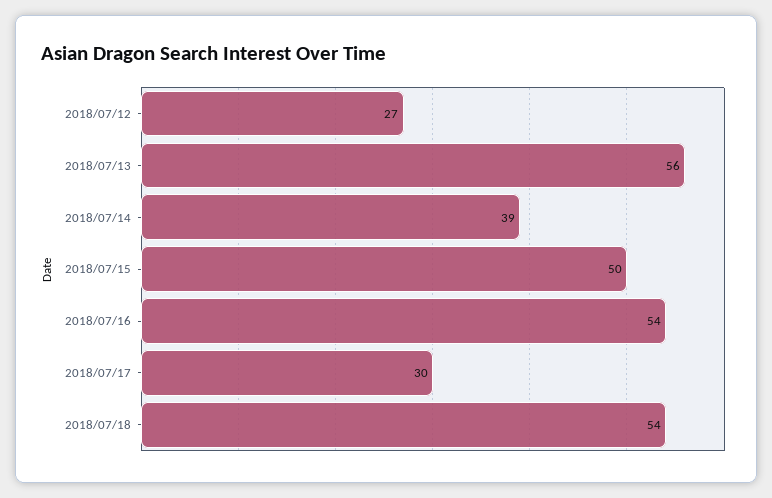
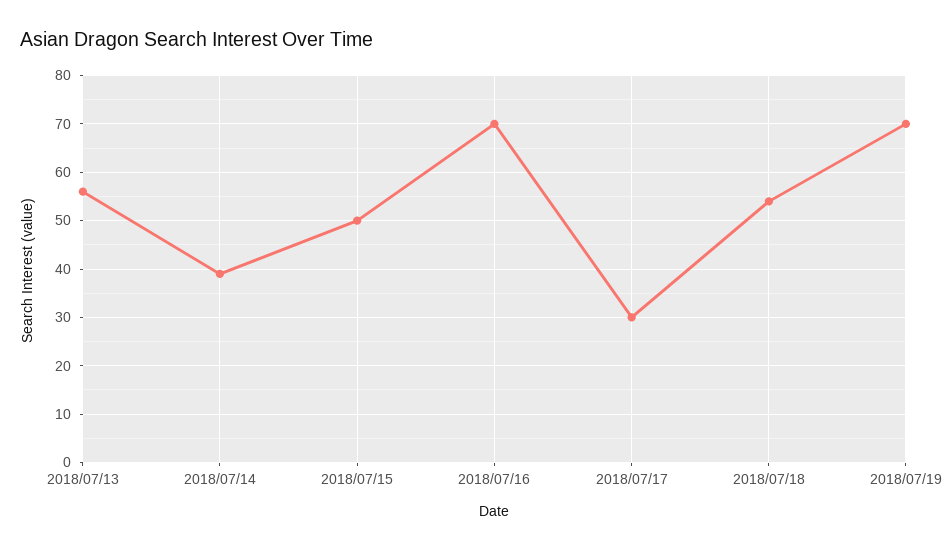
2018/07/12: 27 -> none
2018/07/16: 54 -> 70
2018/07/19: none -> 70

